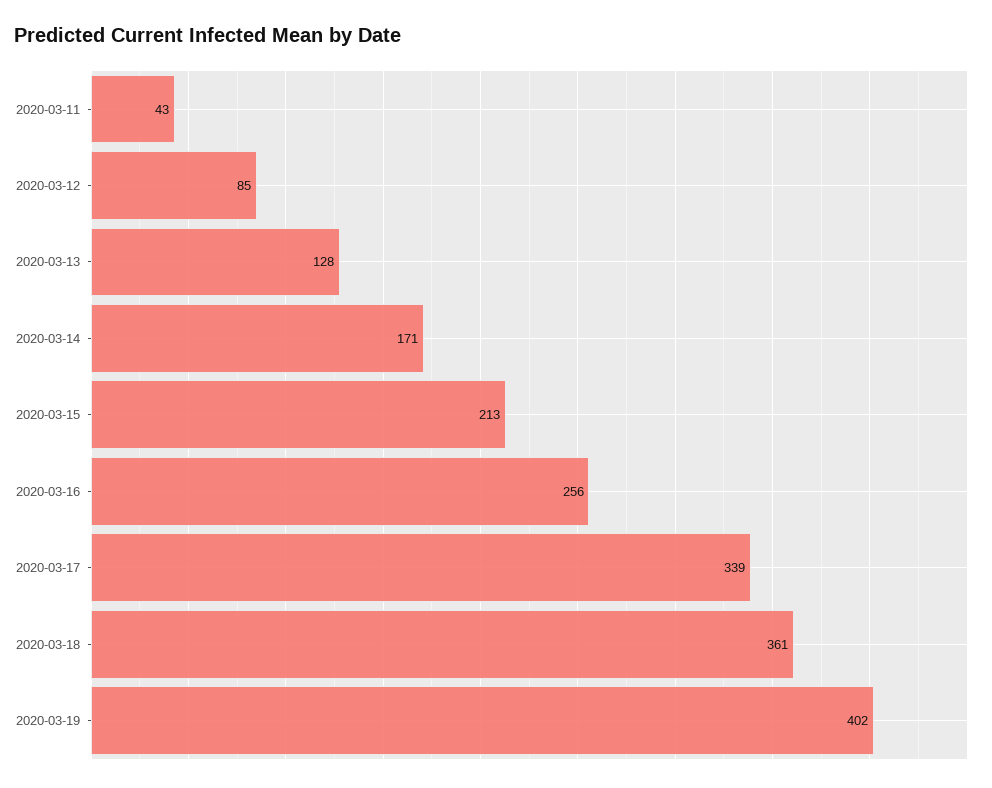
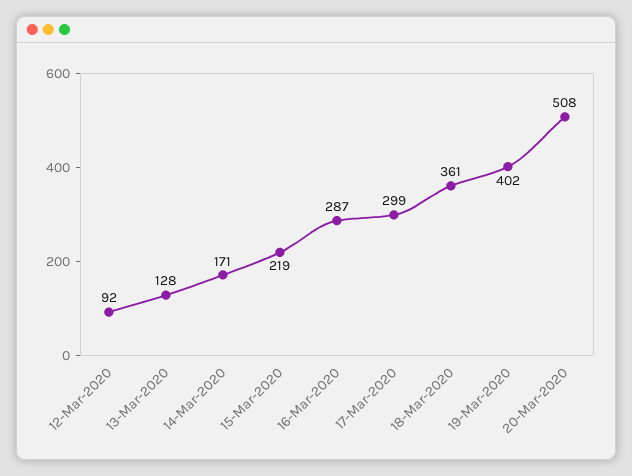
2020-03-11: 43 -> none
2020-03-12: 85 -> 92
2020-03-15: 213 -> 219
2020-03-16: 256 -> 287
2020-03-17: 339 -> 299
20-Mar-2020: none -> 508

